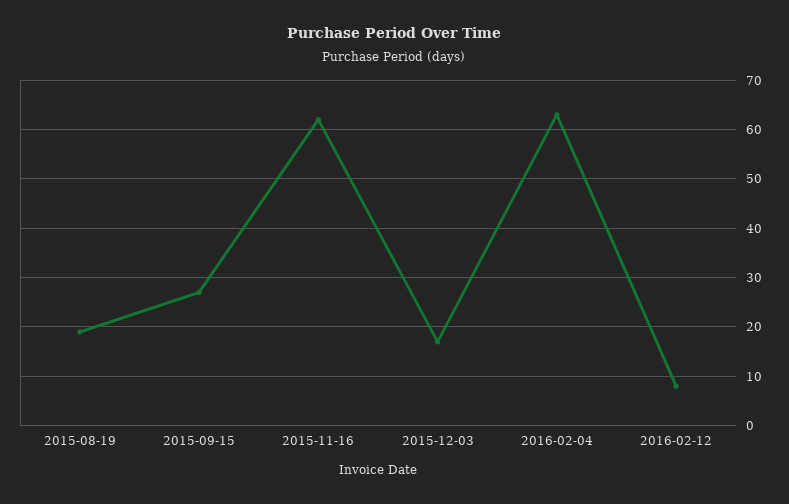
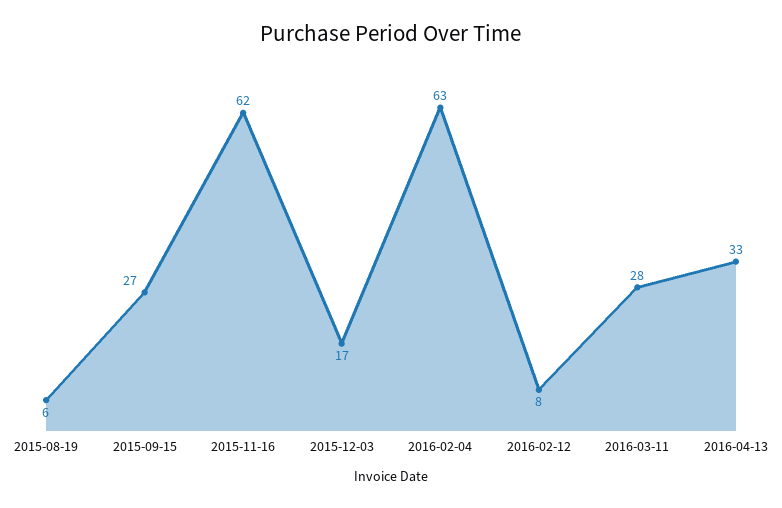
2015-08-19: 20 -> 6
2016-03-11: none -> 28
2016-04-13: none -> 33

